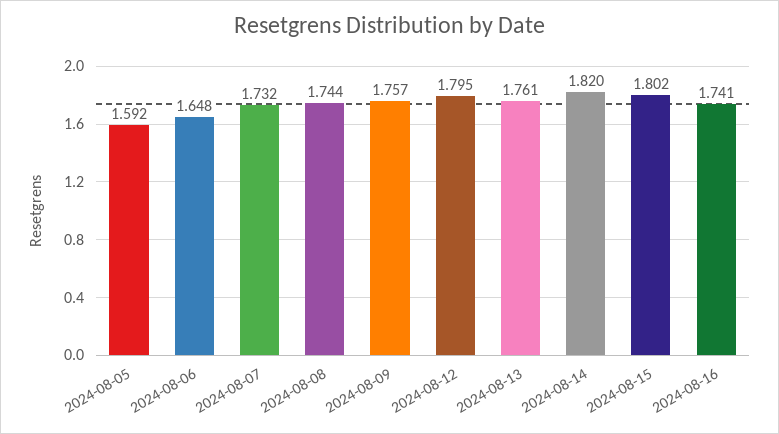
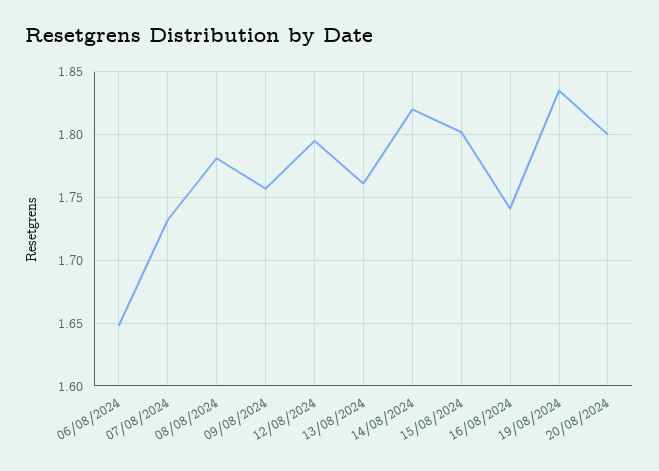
2024-08-05: 1.592 -> none
2024-08-08: 1.744 -> 1.78
19/08/2024: none -> 1.835
20/08/2024: none -> 1.8

